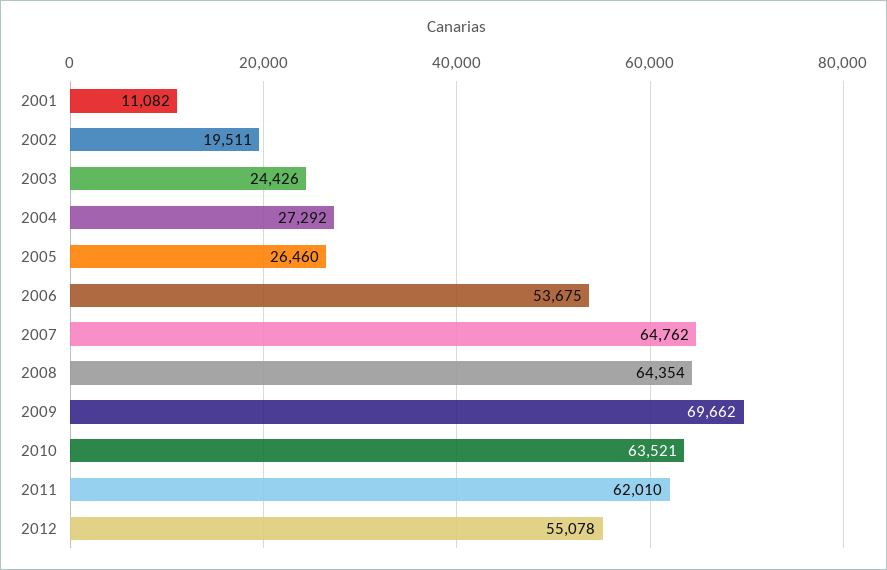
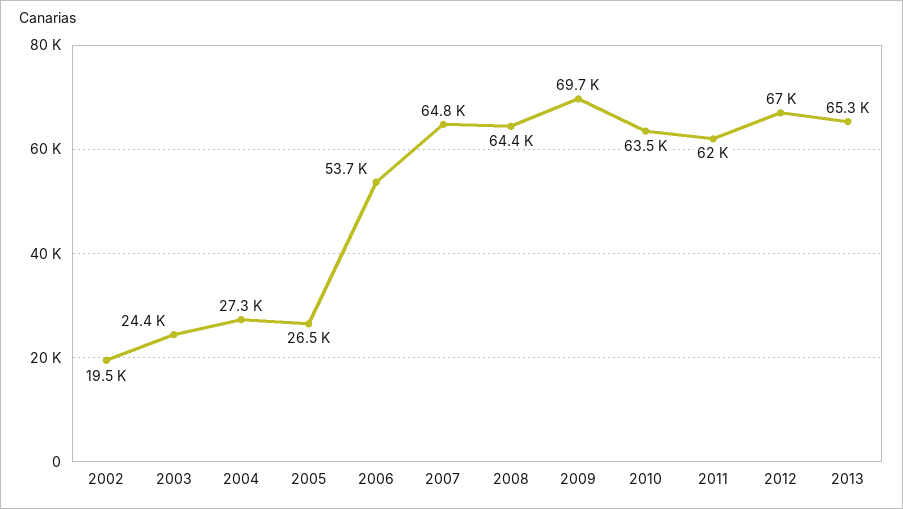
2001: 11082 -> none
2012: 55078 -> 67000
2013: none -> 65300

